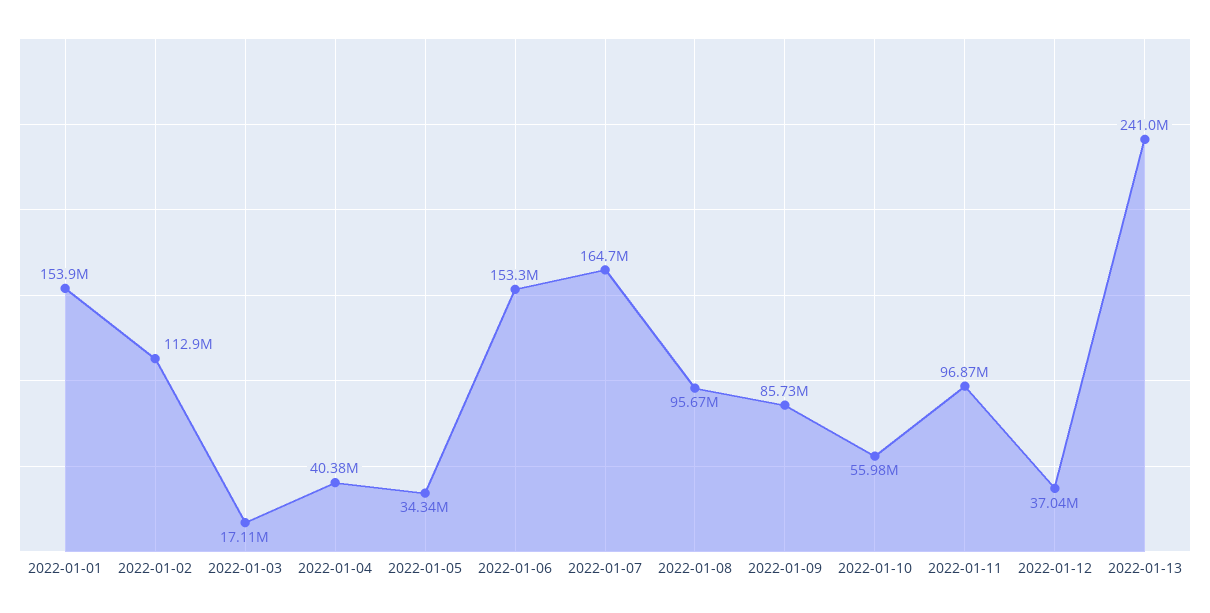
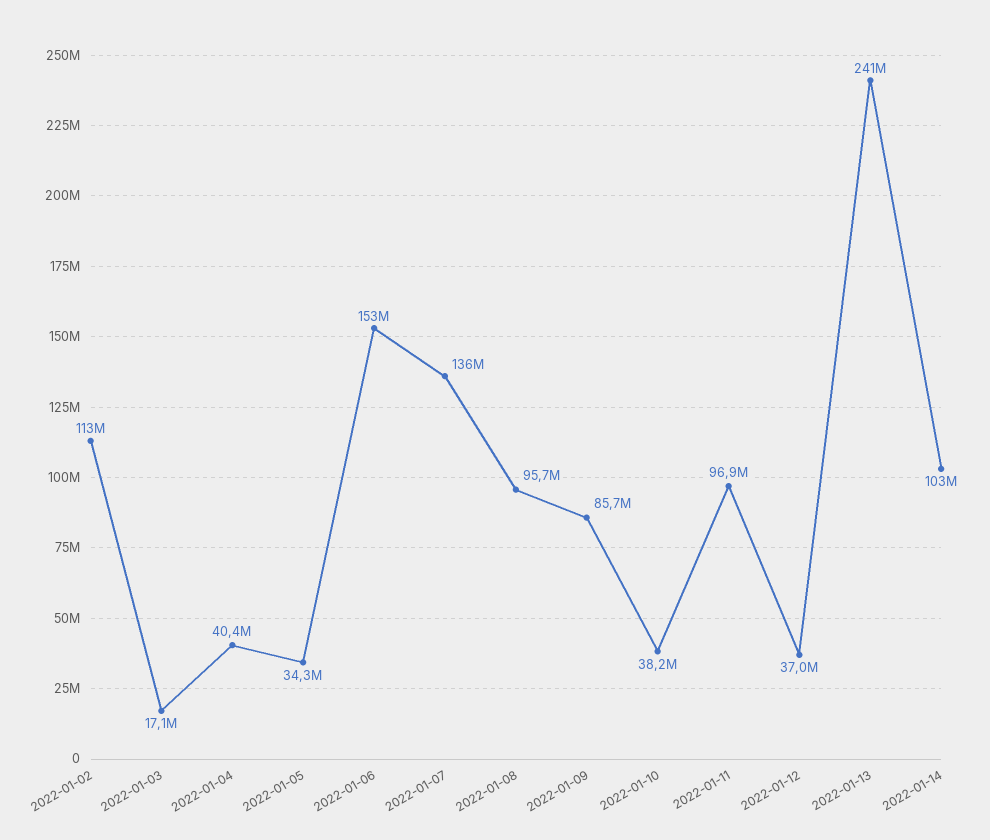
2022-01-01: 153900000 -> none
2022-01-07: 164700000 -> 136000000
2022-01-10: 55980000 -> 38200000
2022-01-14: none -> 103000000

